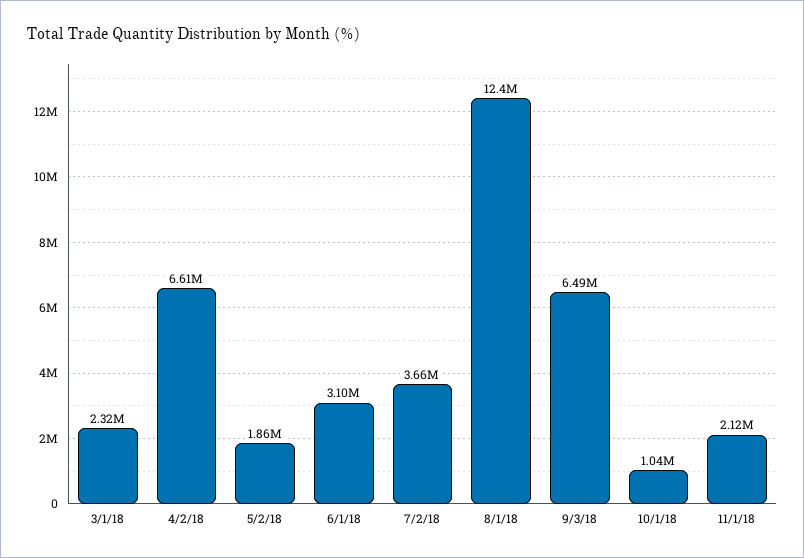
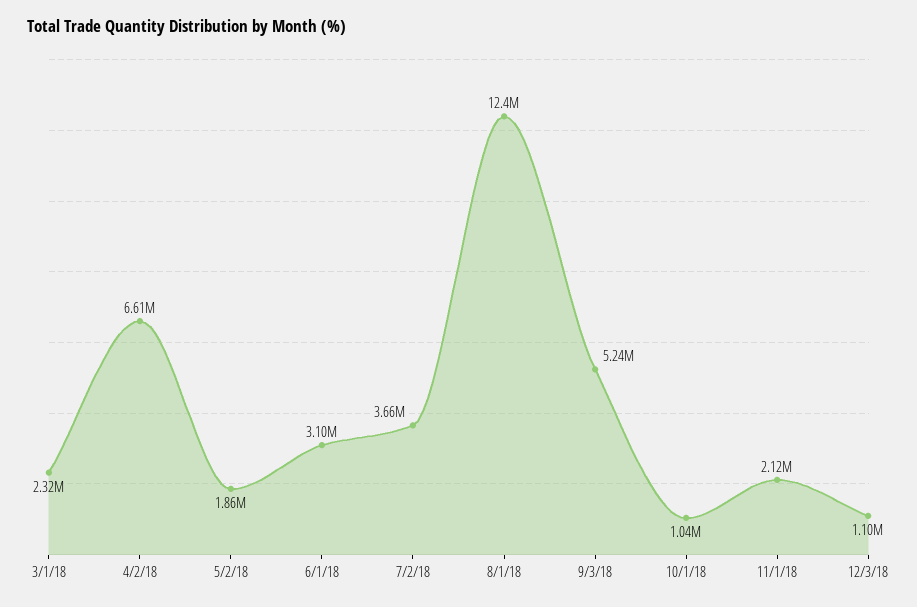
9/3/18: 6490000 -> 5240000
12/3/18: none -> 1100000

